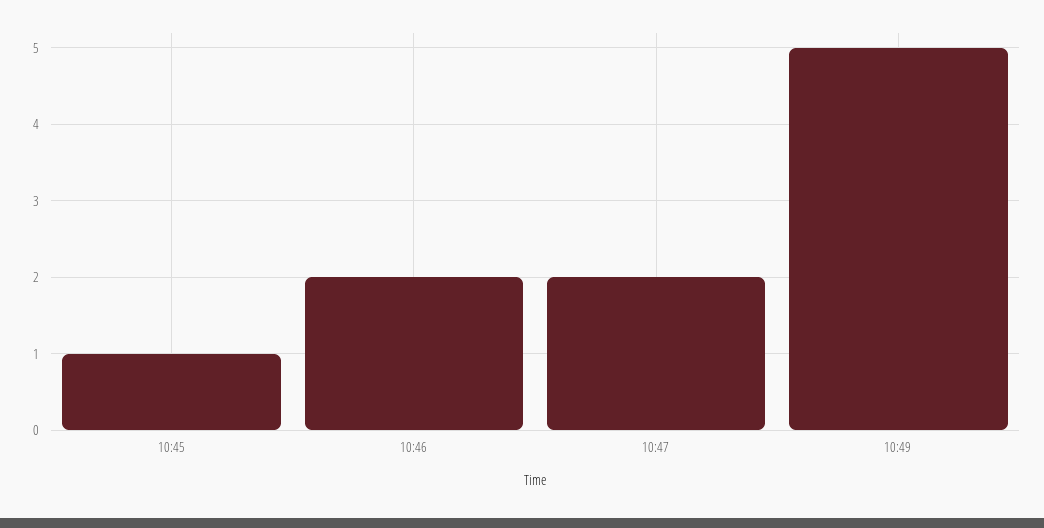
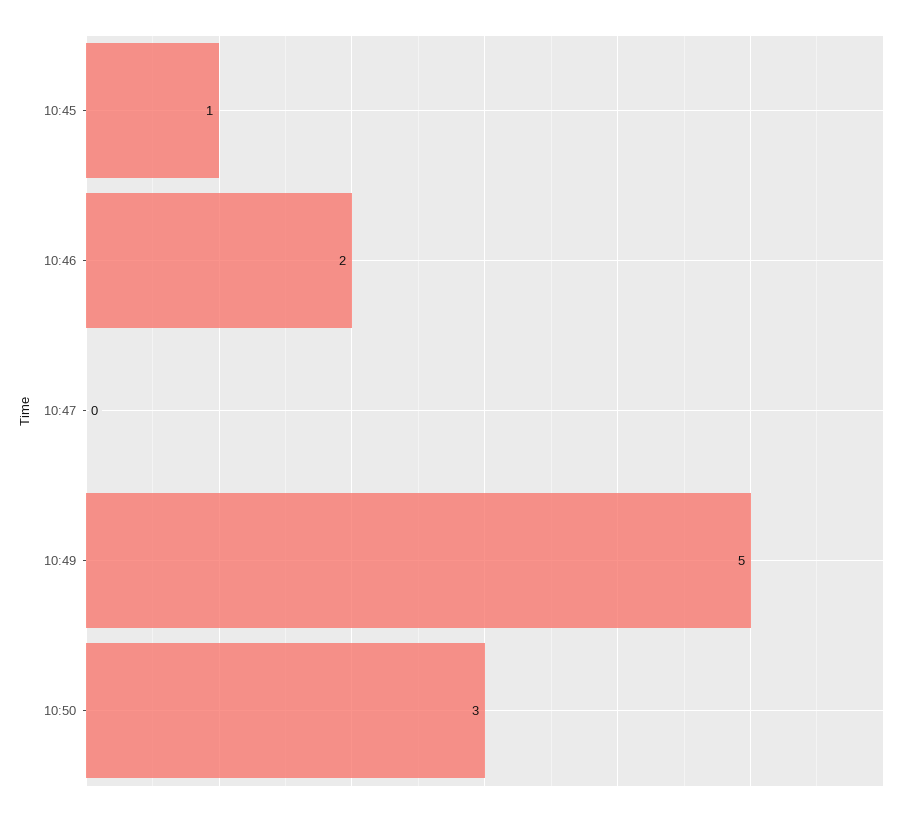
10:47: 2 -> 0
10:50: none -> 3

